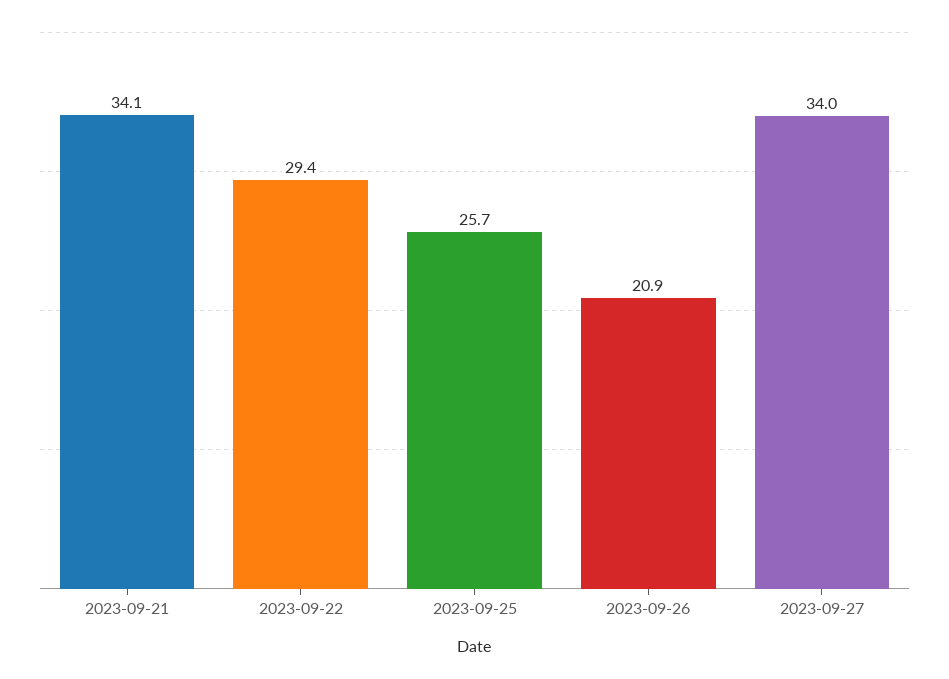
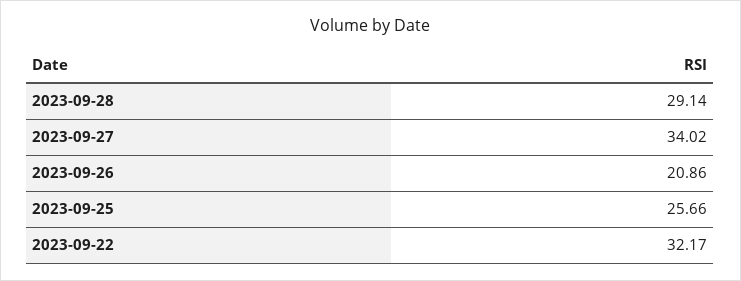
2023-09-21: 34.1 -> none
2023-09-22: 29.4 -> 32.17
2023-09-28: none -> 29.14

